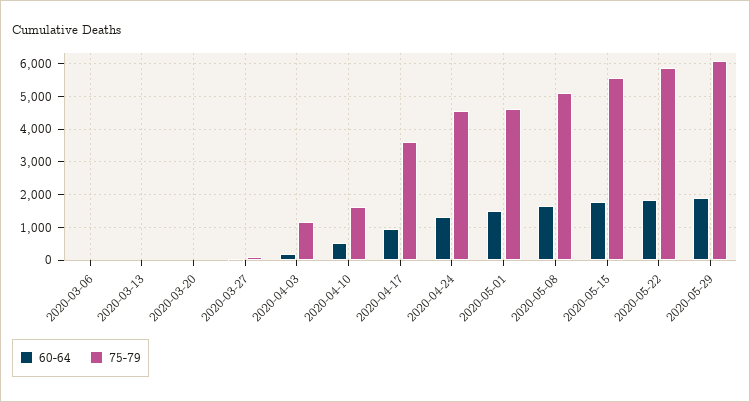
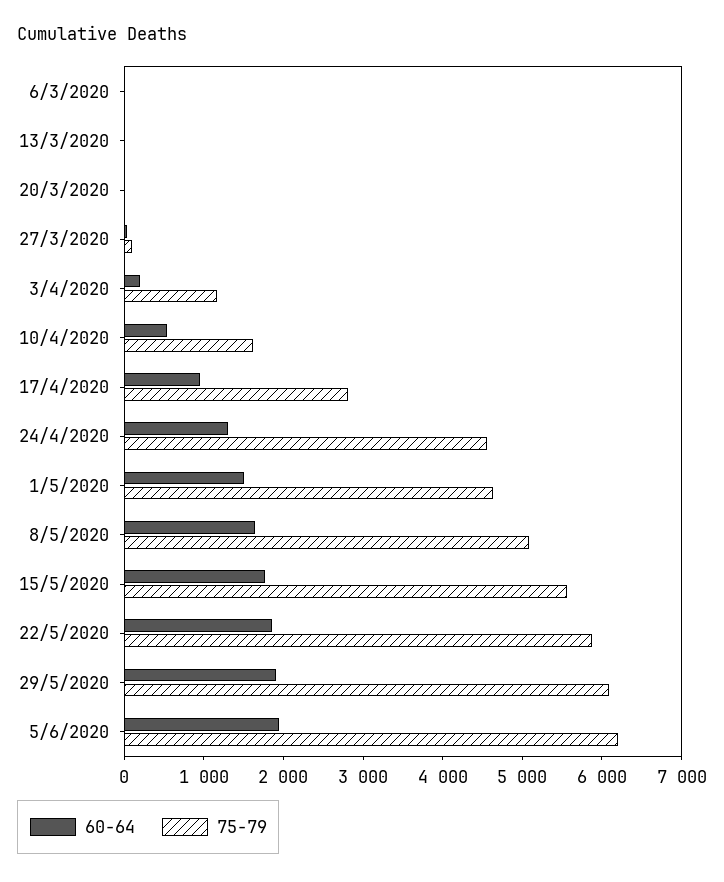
75-79, 2020-04-17: 3600 -> 2800
60-64, 5/6/2020: none -> 2000
75-79, 5/6/2020: none -> 6200

